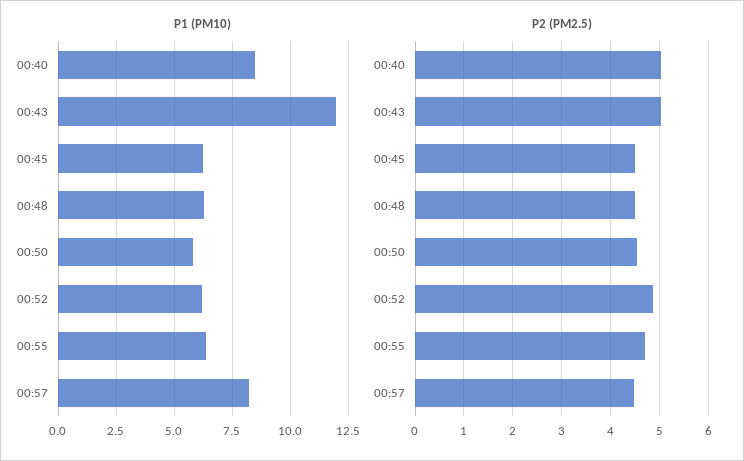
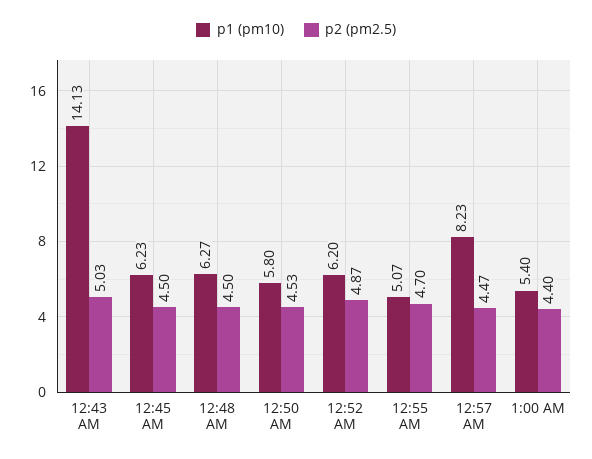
P1 (PM10), 00:40: 8.5 -> none
P1 (PM10), 00:43: 12 -> 14.13
P1 (PM10), 00:55: 6.5 -> 5.07
P2 (PM2.5), 00:40: 5 -> none
P1 (PM10), 1:00 AM: none -> 5.4
P2 (PM2.5), 1:00 AM: none -> 4.4

